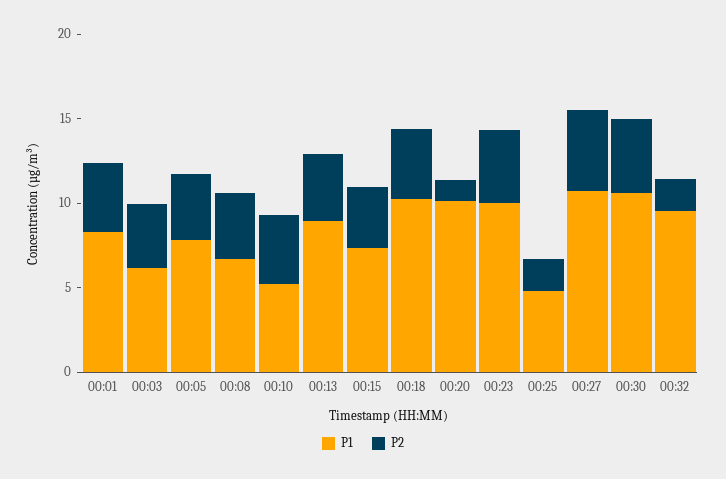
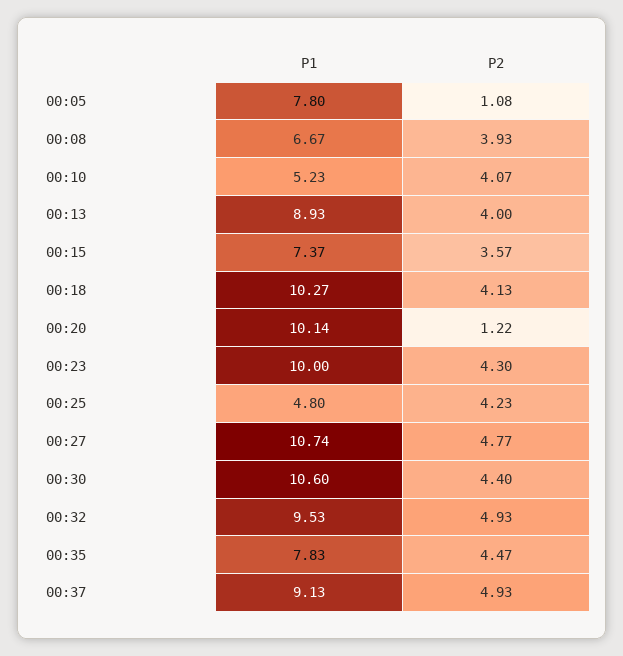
P1, 00:01: 8 -> none
P2, 00:01: 4 -> none
P1, 00:03: 6 -> none
P2, 00:03: 4 -> none
P2, 00:05: 4 -> 1.08
P2, 00:25: 2 -> 4.23
P2, 00:32: 2 -> 4.93
P1, 00:35: none -> 7.83
P2, 00:35: none -> 4.47
P1, 00:37: none -> 9.13
P2, 00:37: none -> 4.93

